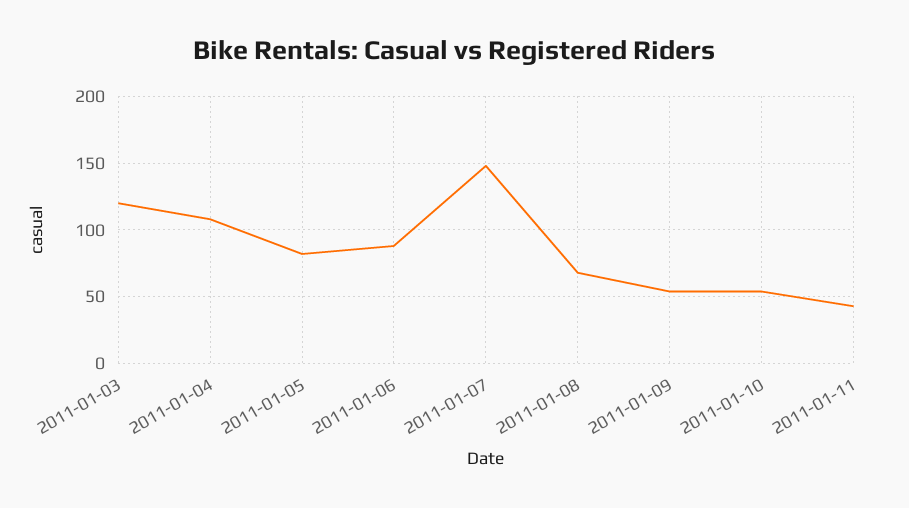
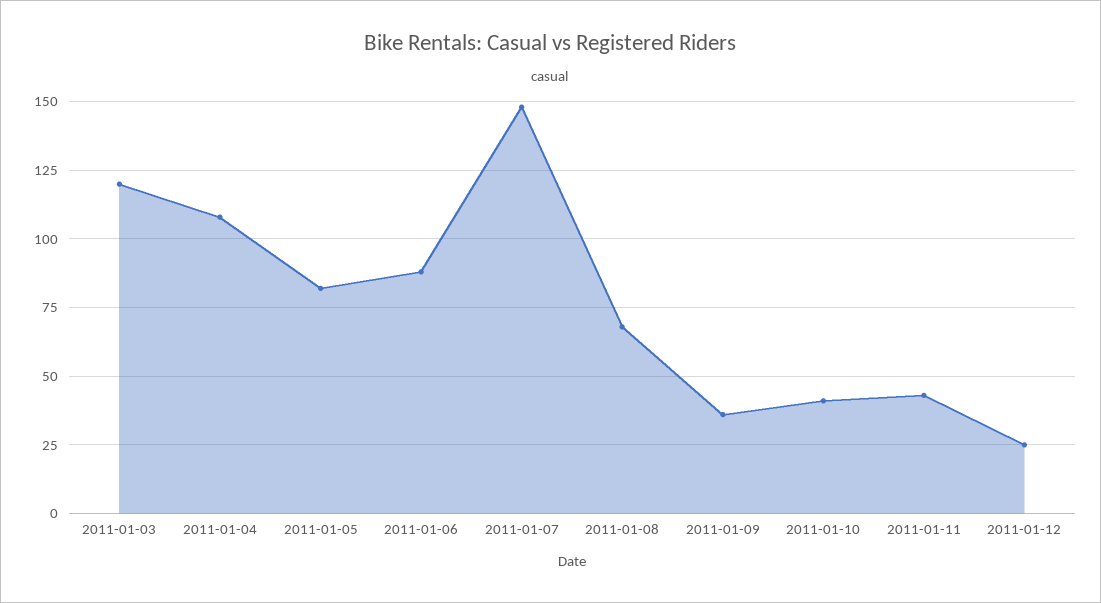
2011-01-09: 55 -> 35
2011-01-10: 55 -> 40
2011-01-12: none -> 25

